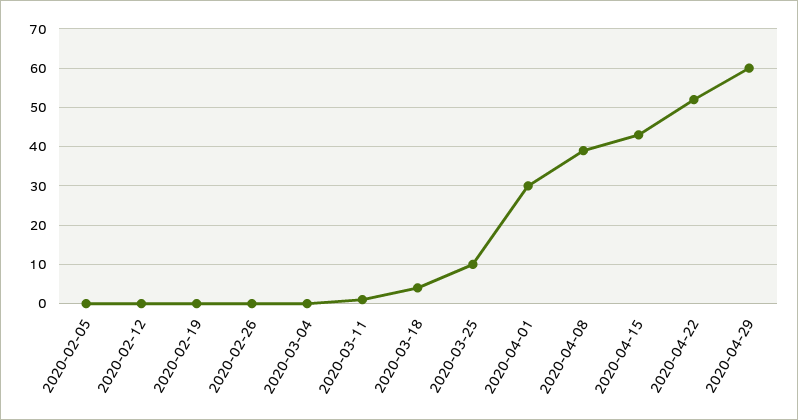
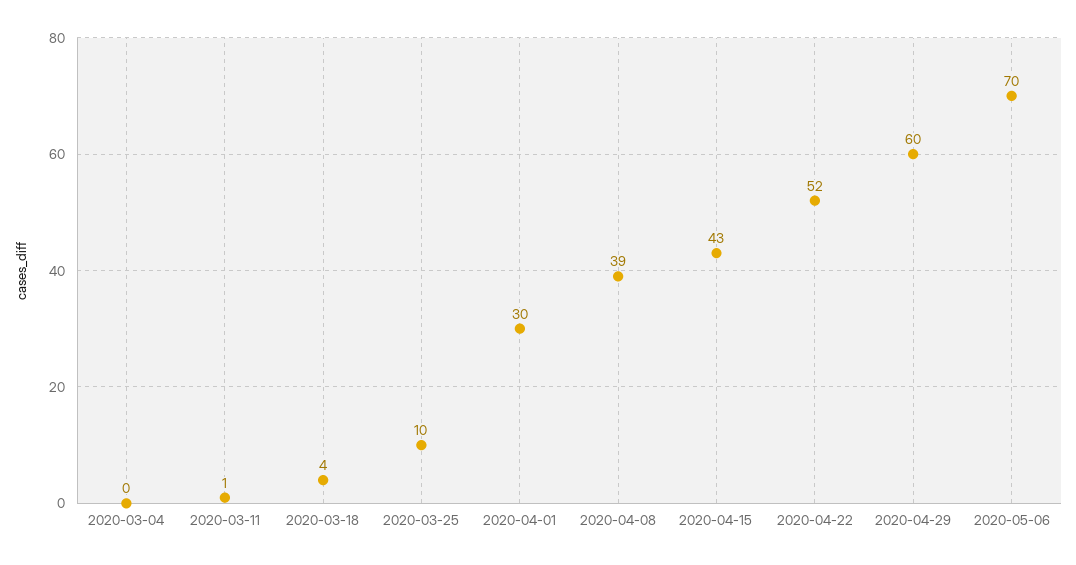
2020-02-05: 0 -> none
2020-02-12: 0 -> none
2020-02-19: 0 -> none
2020-02-26: 0 -> none
2020-05-06: none -> 70

